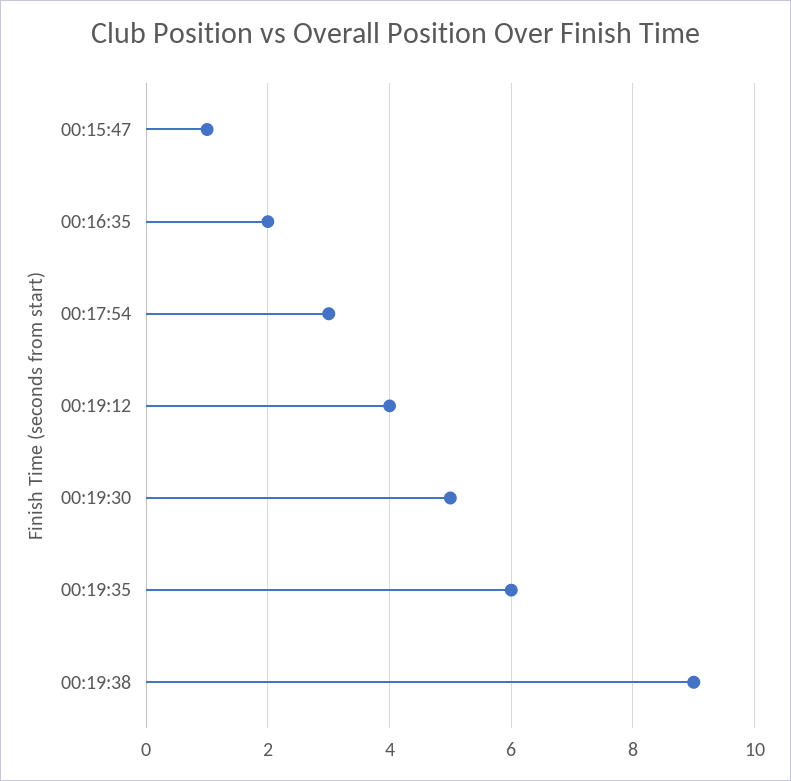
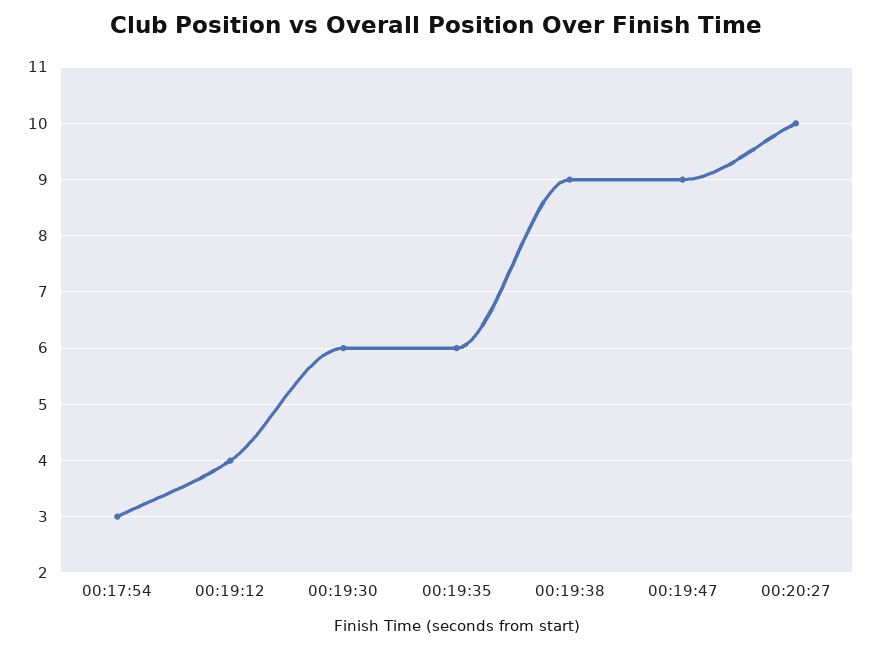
00:15:47: 1 -> none
00:16:35: 2 -> none
00:19:30: 5 -> 6
00:19:47: none -> 9
00:20:27: none -> 10

